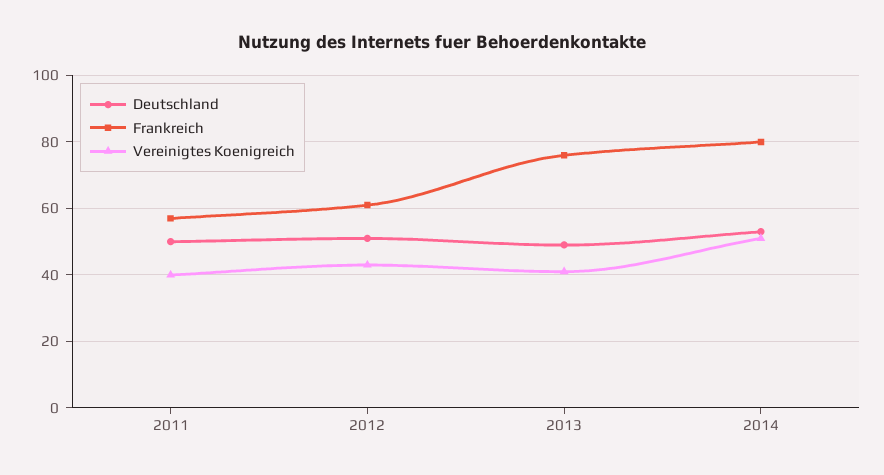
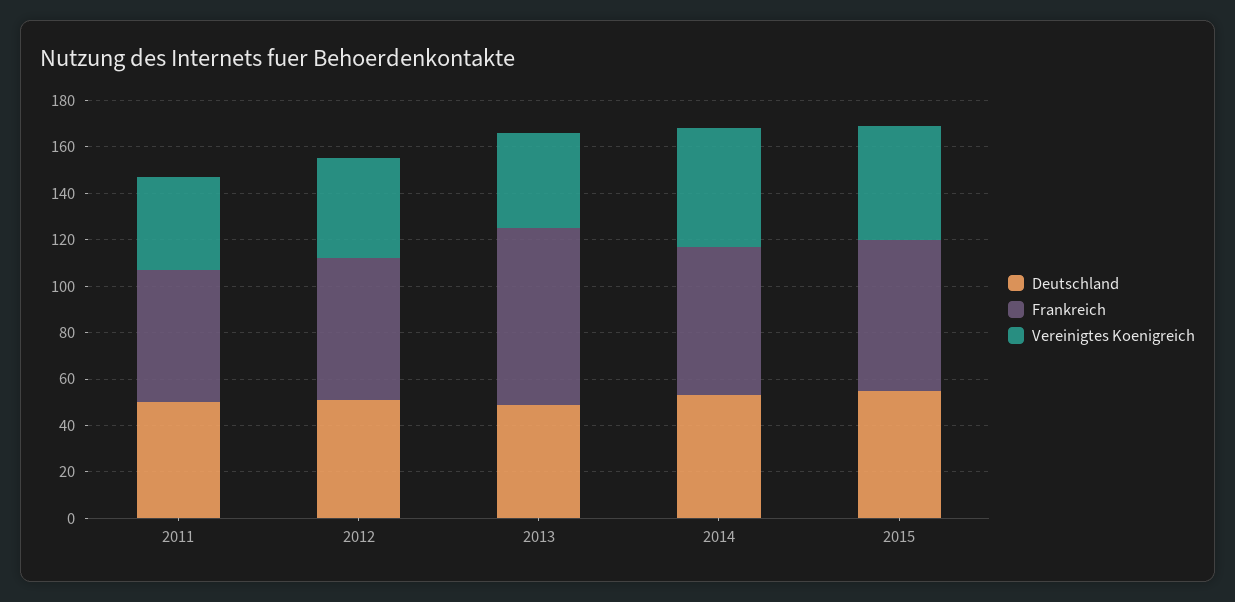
Frankreich, 2014: 80 -> 65
Deutschland, 2015: none -> 55
Frankreich, 2015: none -> 65
Vereinigtes Koenigreich, 2015: none -> 50

